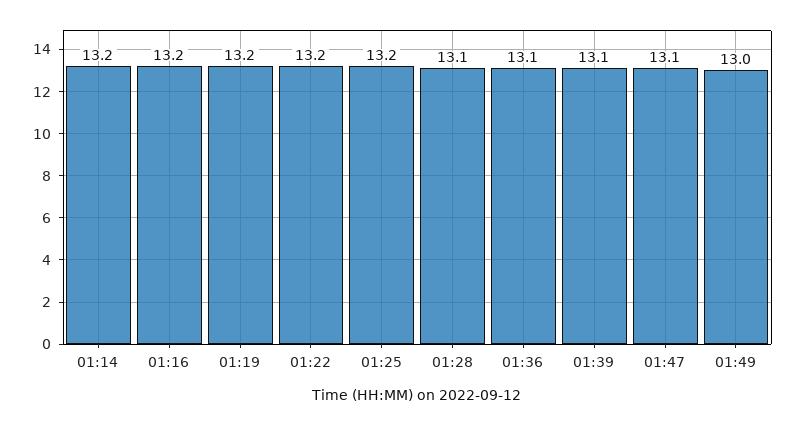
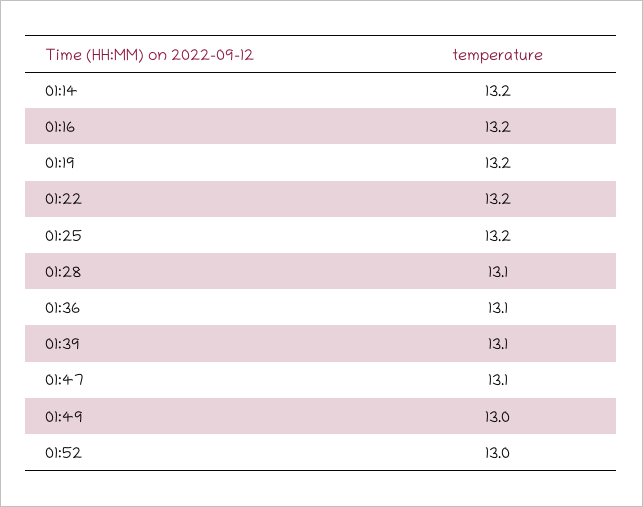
01:52: none -> 13

